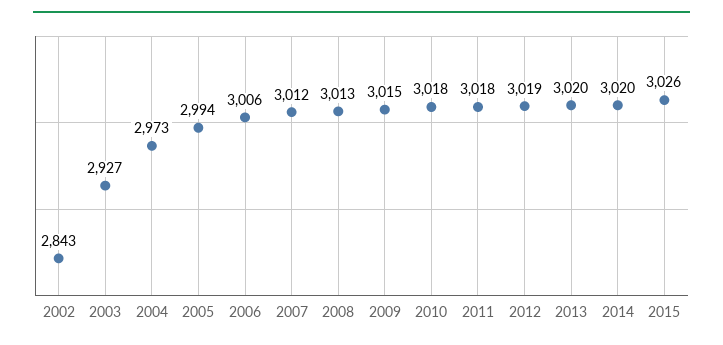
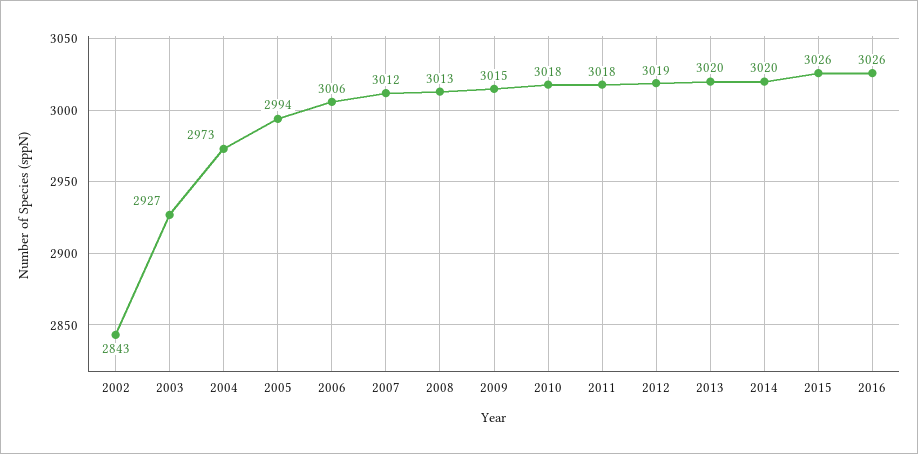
2016: none -> 3026

